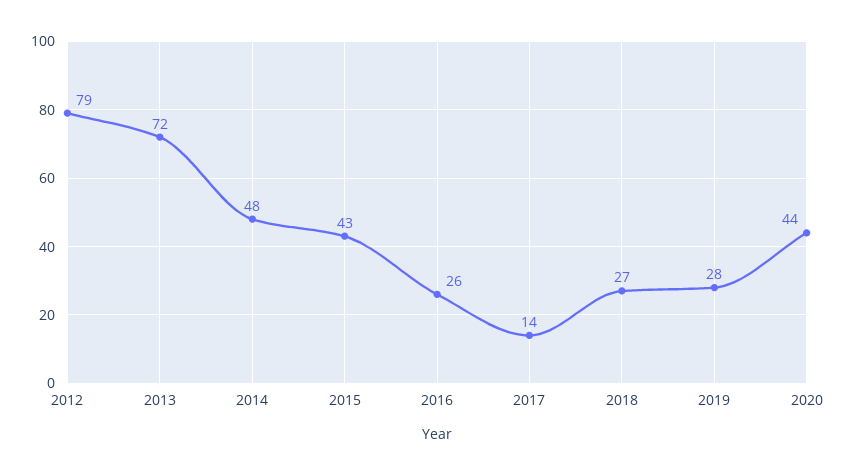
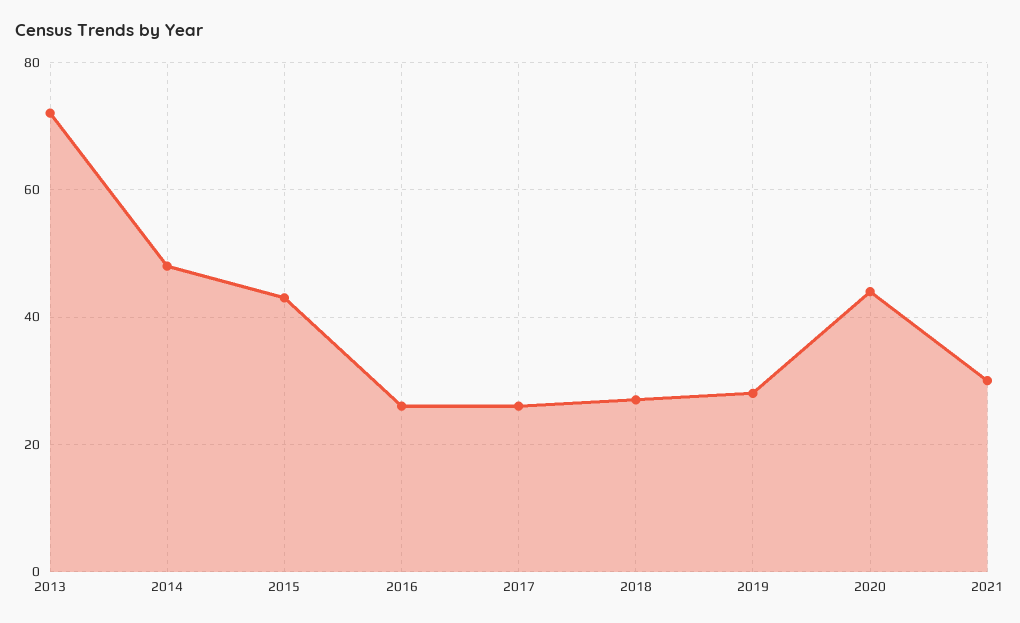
2012: 79 -> none
2017: 14 -> 25
2021: none -> 30

